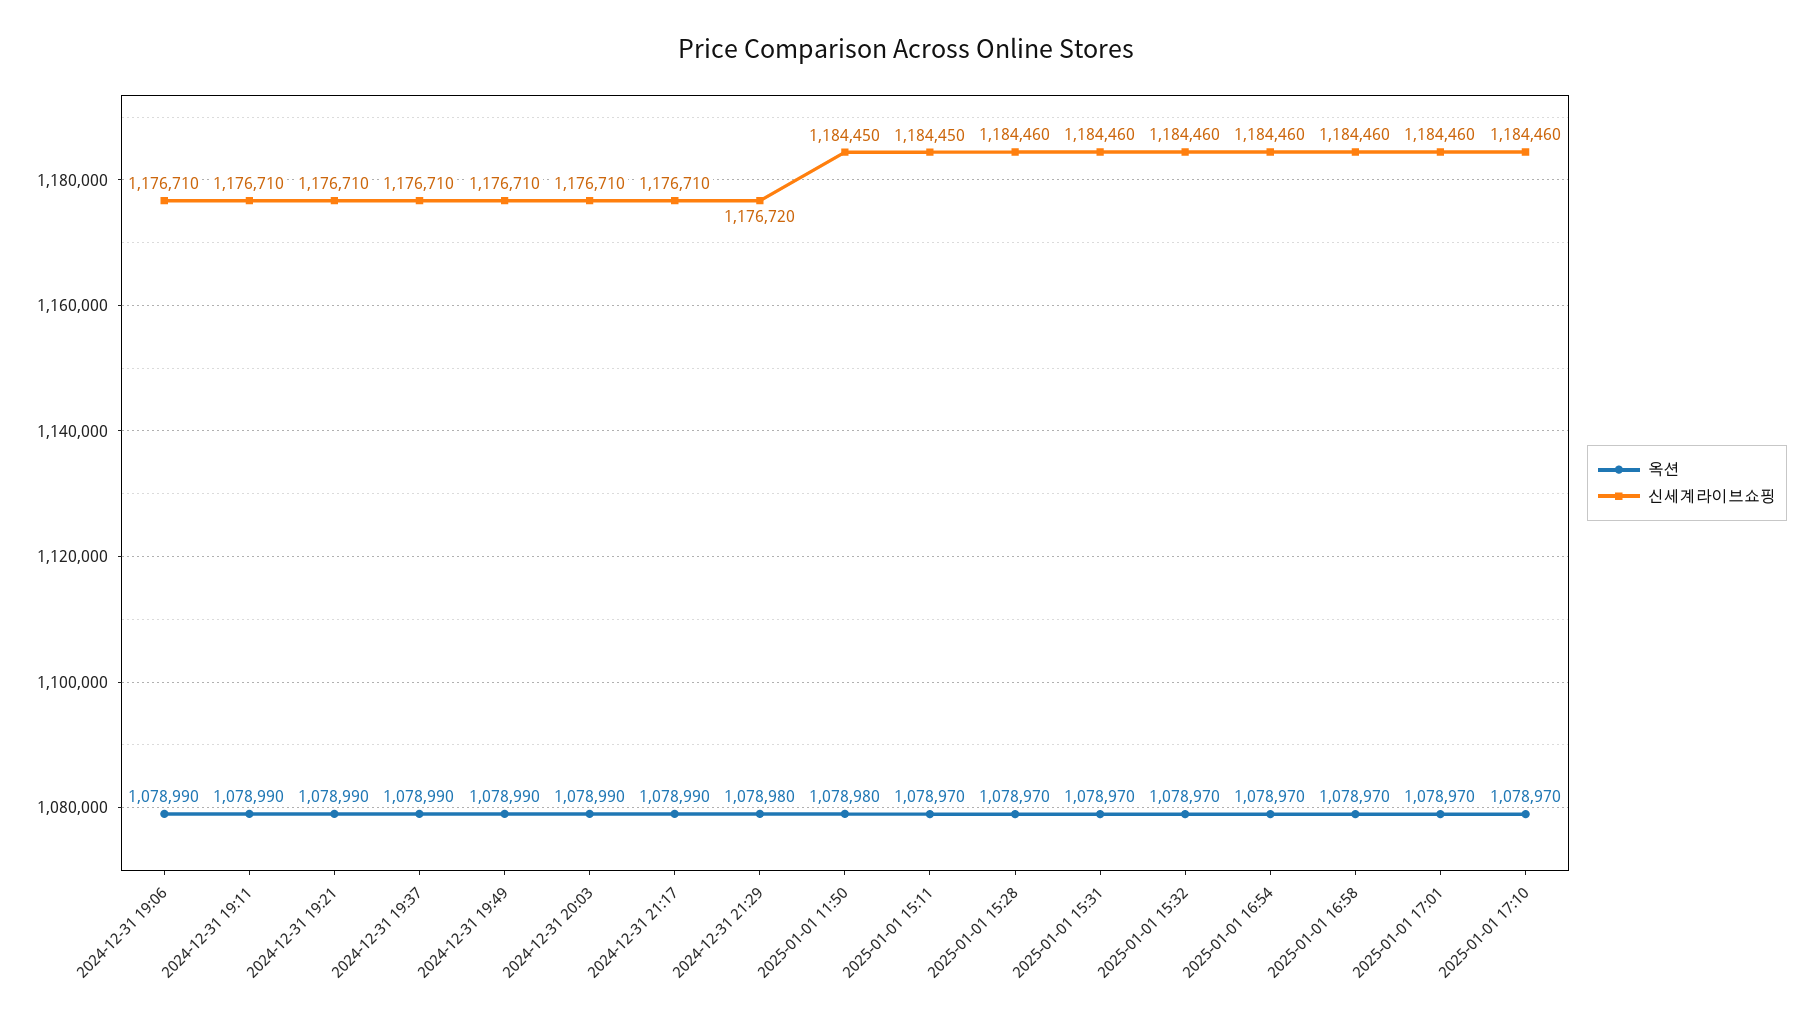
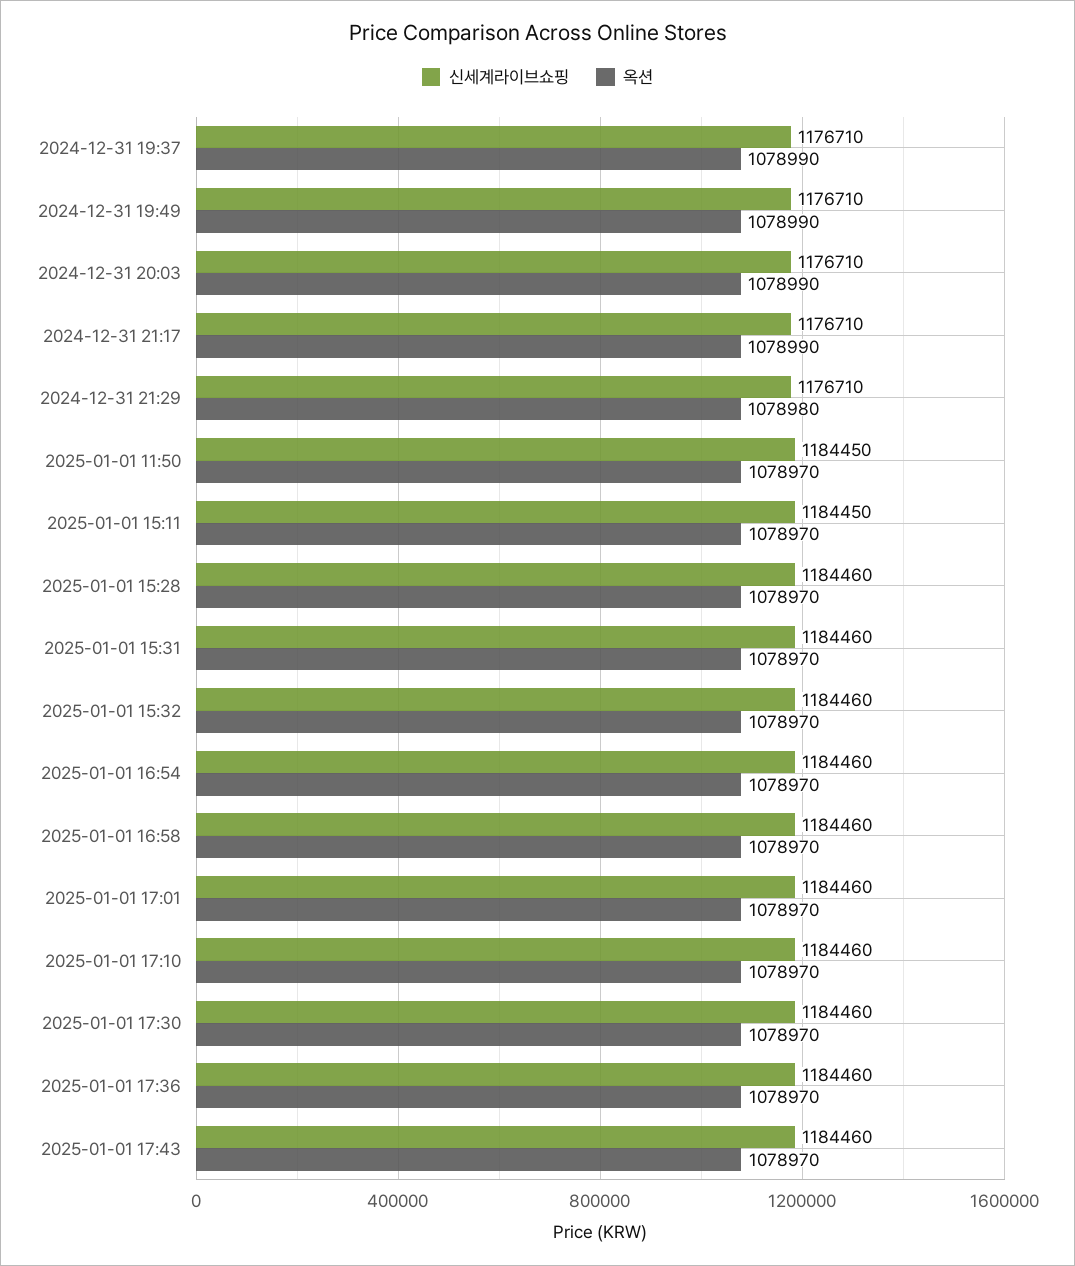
옥션, 2024-12-31 19:06: 1078990 -> none
신세계라이브쇼핑, 2024-12-31 19:06: 1176710 -> none
옥션, 2024-12-31 19:11: 1078990 -> none
신세계라이브쇼핑, 2024-12-31 19:11: 1176710 -> none
옥션, 2024-12-31 19:21: 1078990 -> none
신세계라이브쇼핑, 2024-12-31 19:21: 1176710 -> none
신세계라이브쇼핑, 2024-12-31 21:29: 1176720 -> 1176710
옥션, 2025-01-01 11:50: 1078980 -> 1078970
신세계라이브쇼핑, 2025-01-01 17:30: none -> 1184460
옥션, 2025-01-01 17:30: none -> 1078970
신세계라이브쇼핑, 2025-01-01 17:36: none -> 1184460
옥션, 2025-01-01 17:36: none -> 1078970
신세계라이브쇼핑, 2025-01-01 17:43: none -> 1184460
옥션, 2025-01-01 17:43: none -> 1078970

